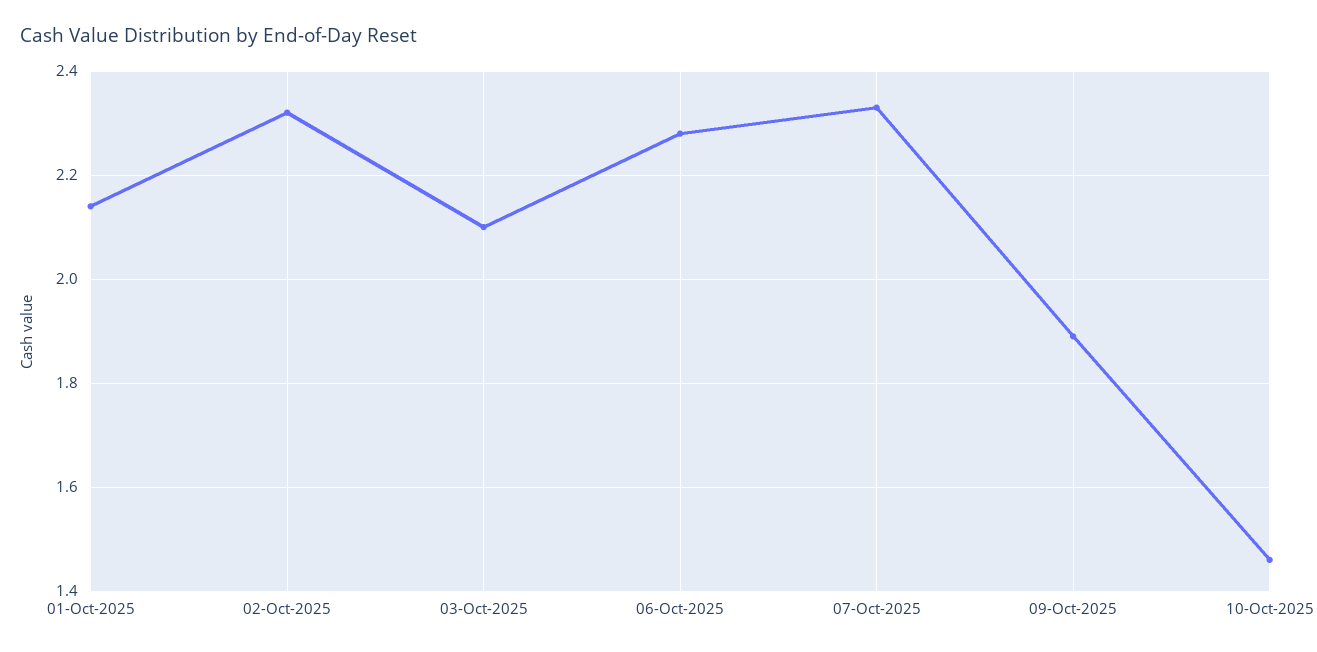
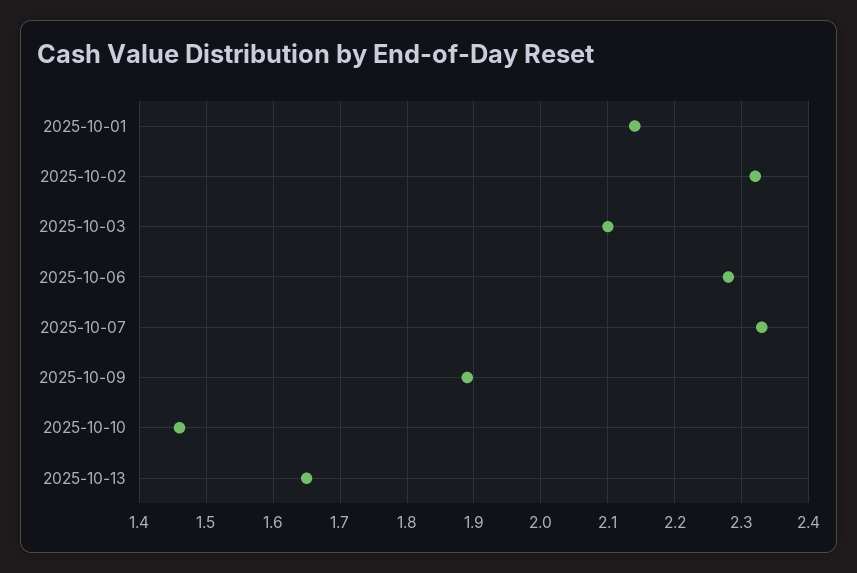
2025-10-13: none -> 1.65

